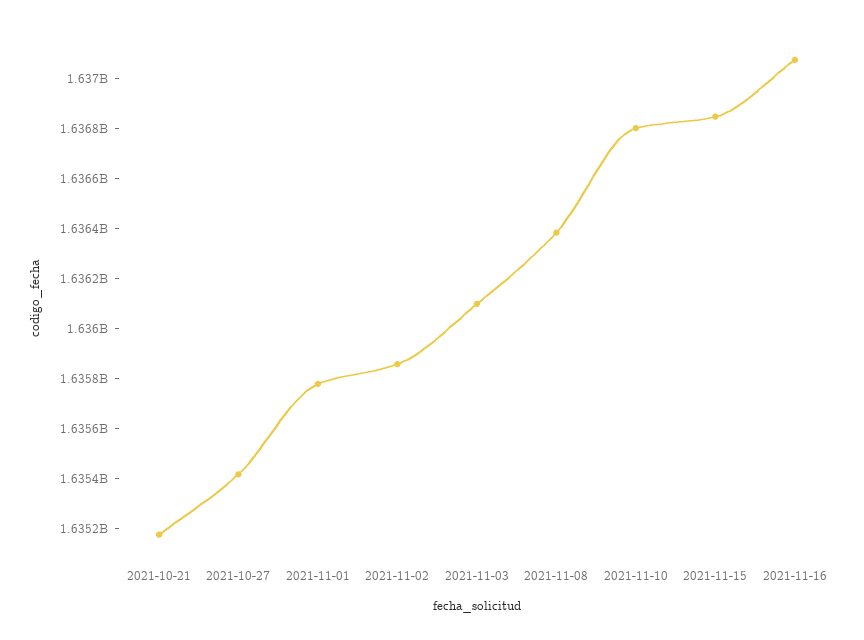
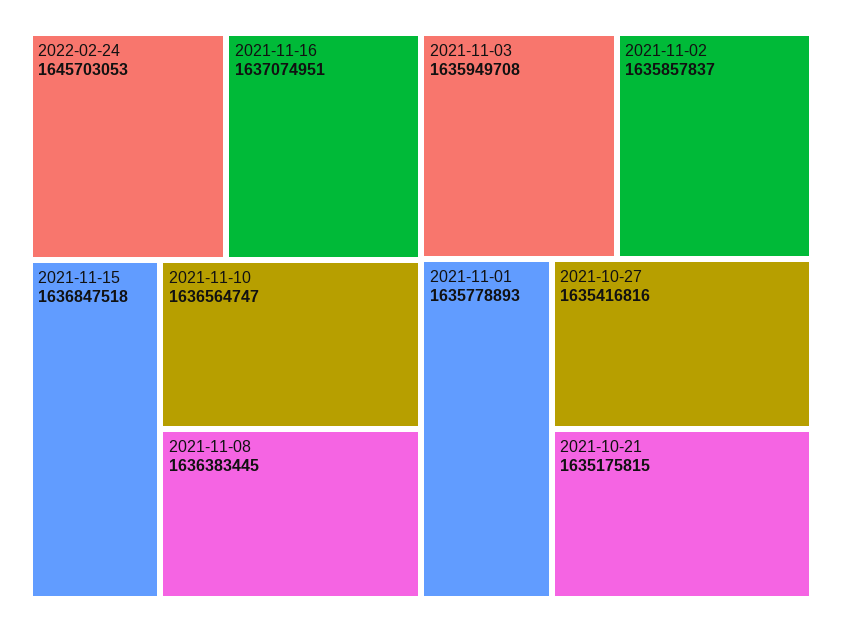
2021-11-03: 1636100000 -> 1635949708
2021-11-10: 1636800000 -> 1636564747
2022-02-24: none -> 1645703053

